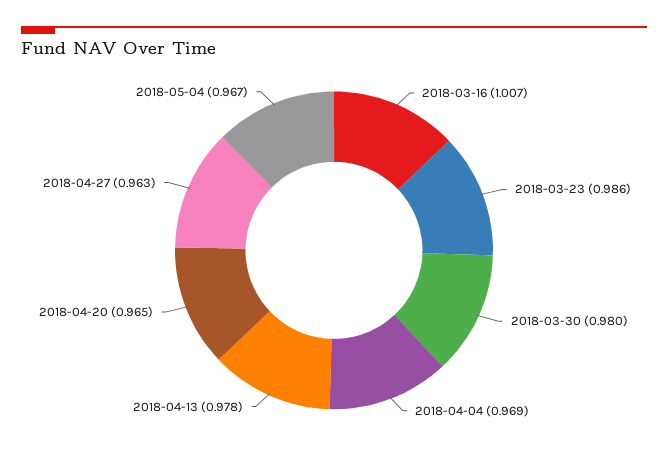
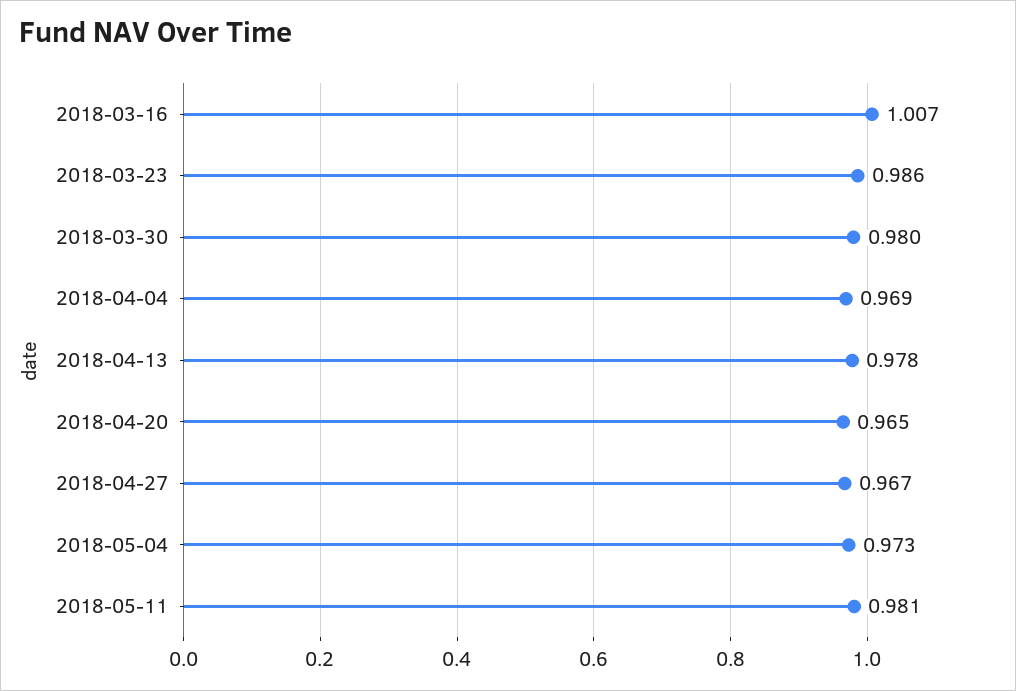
2018-04-27: 0.963 -> 0.967
2018-05-04: 0.967 -> 0.973
2018-05-11: none -> 0.981

